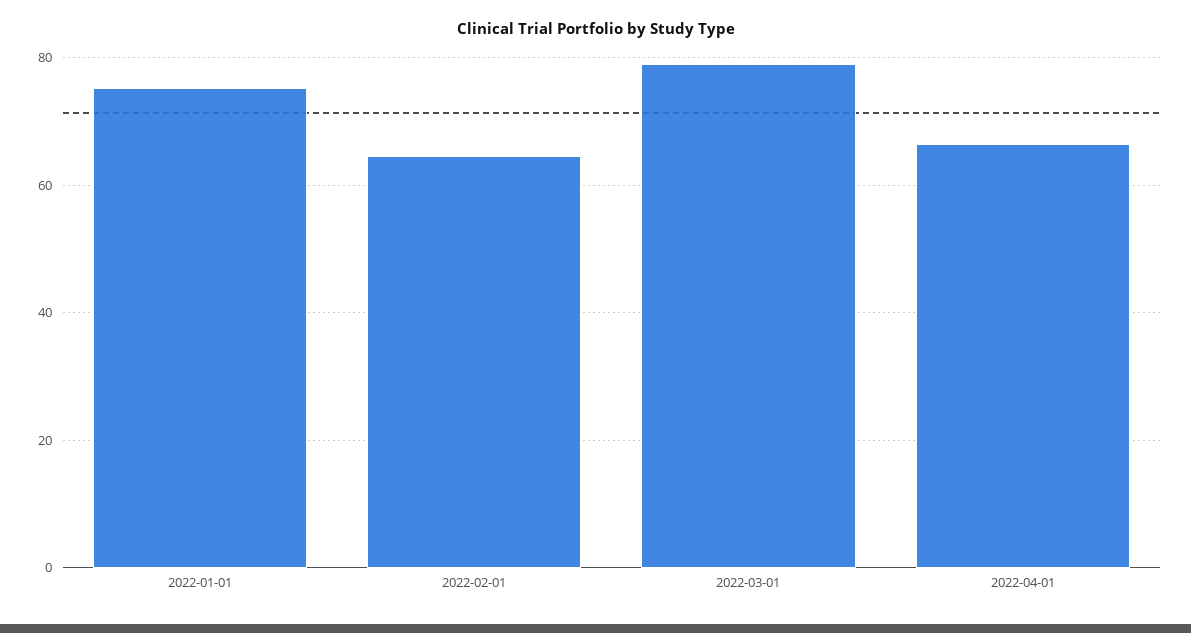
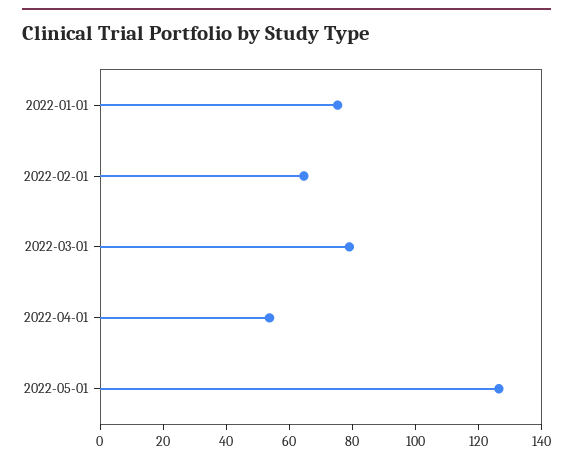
2022-04-01: 66 -> 55
2022-05-01: none -> 125

